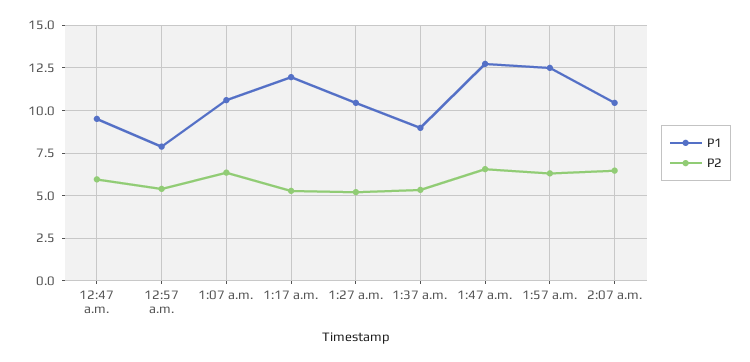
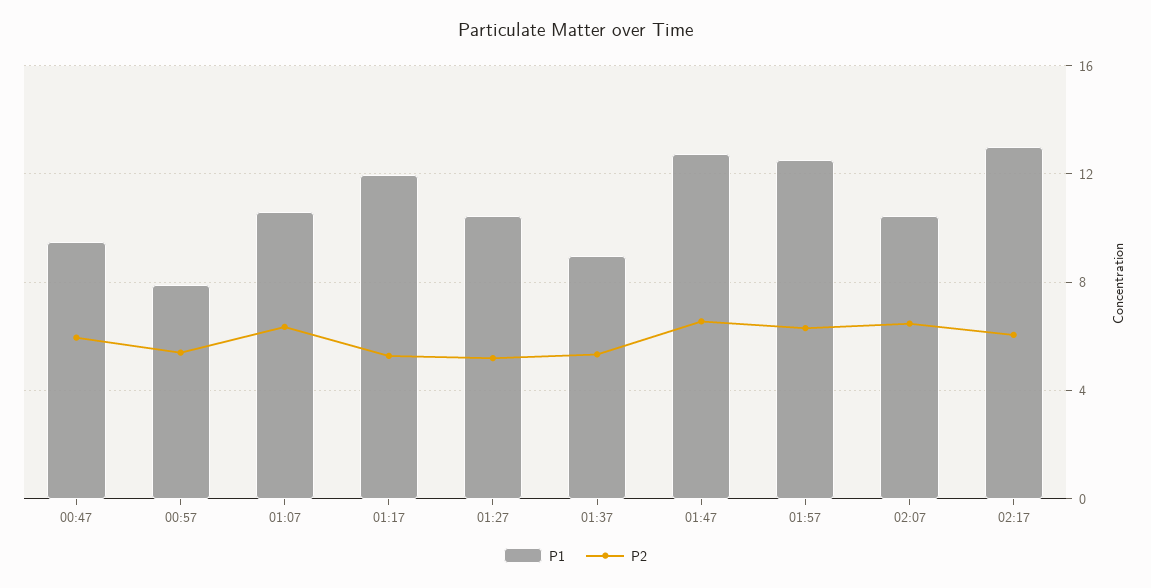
P1, 02:17: none -> 13
P2, 02:17: none -> 6

